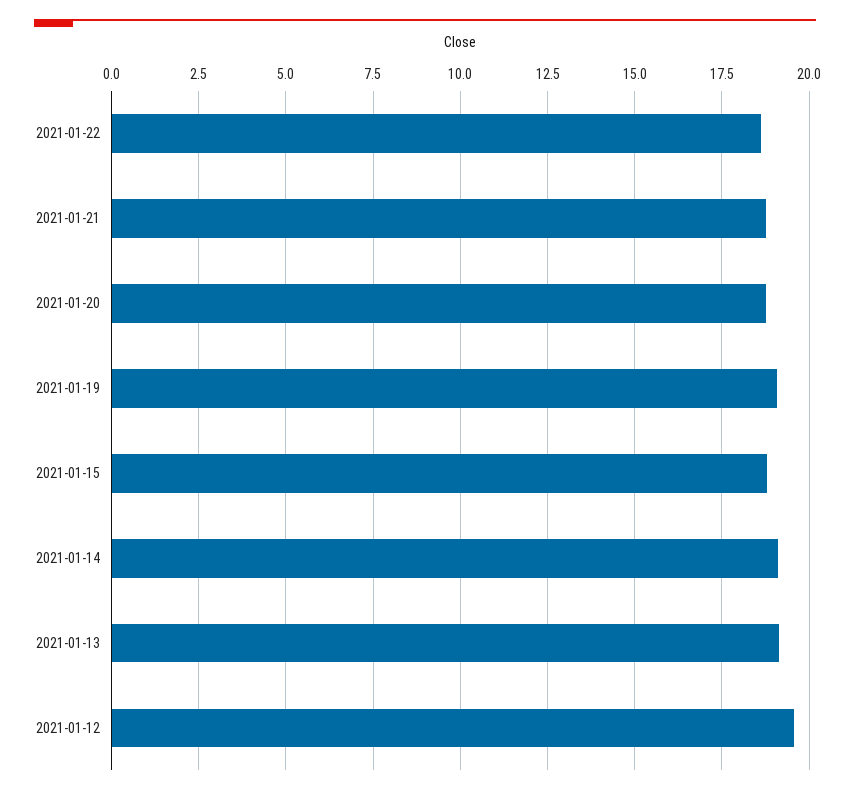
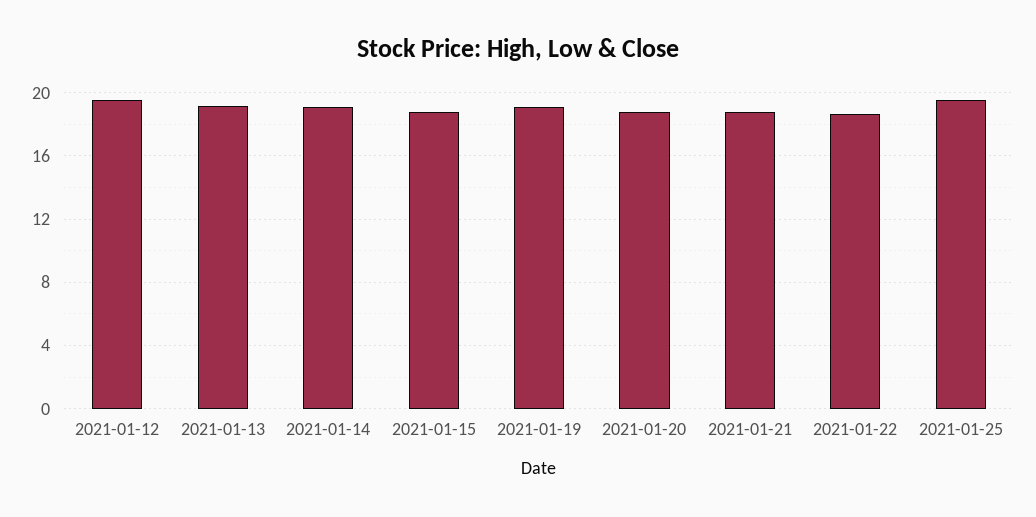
2021-01-25: none -> 19.5

